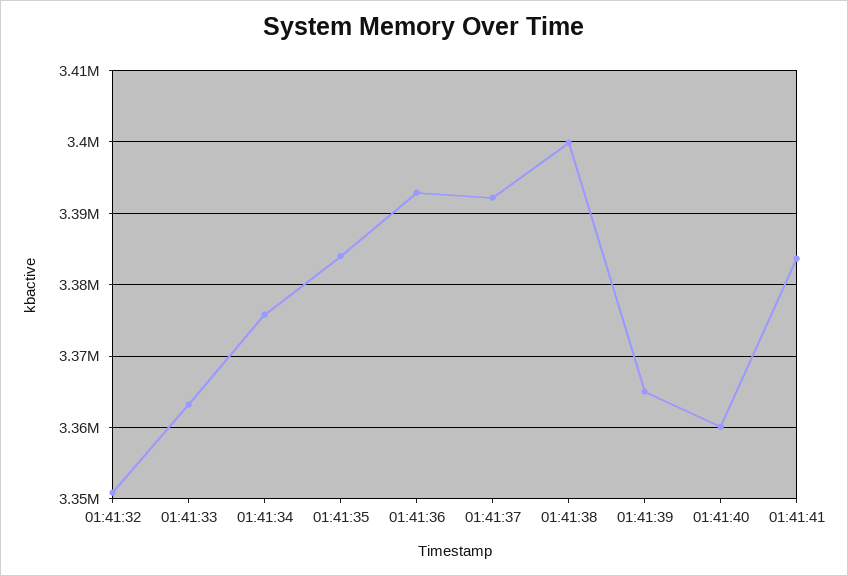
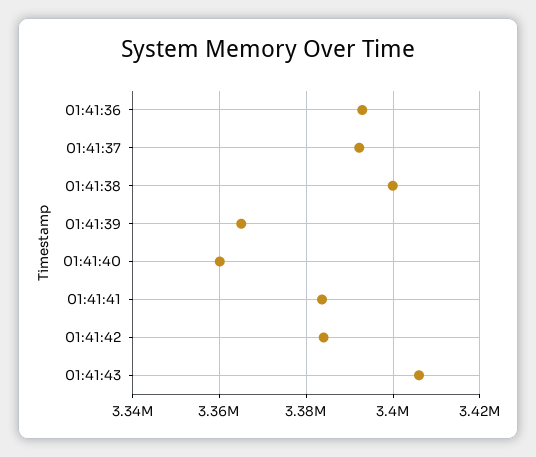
01:41:32: 3351000 -> none
01:41:33: 3363000 -> none
01:41:34: 3376000 -> none
01:41:35: 3384000 -> none
01:41:42: none -> 3384000
01:41:43: none -> 3406000

